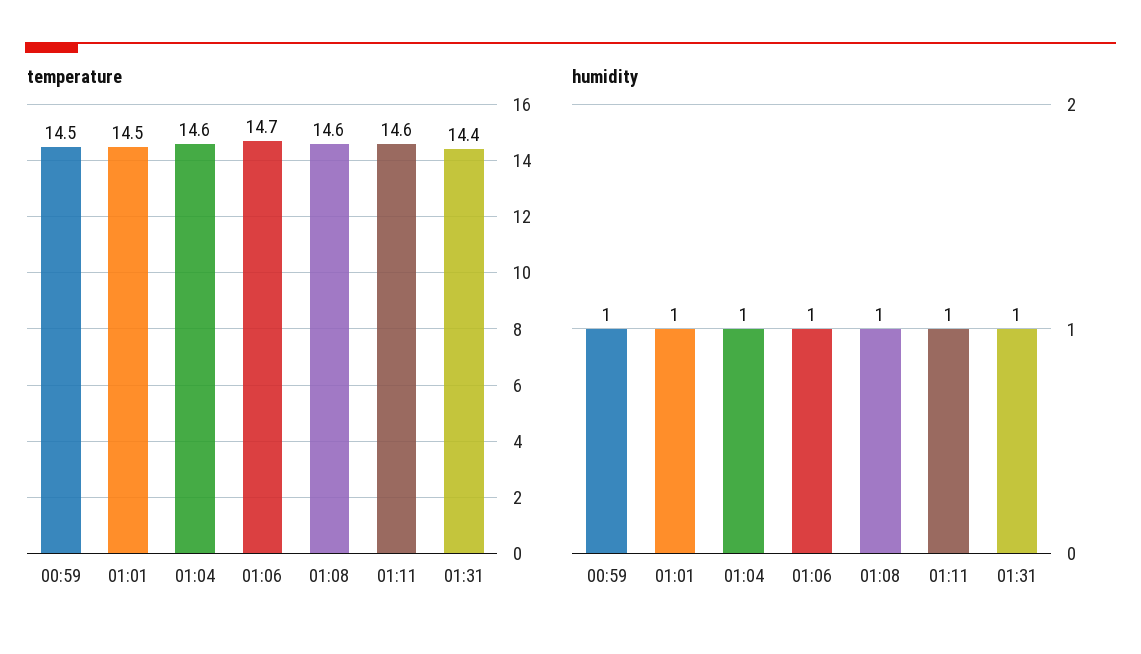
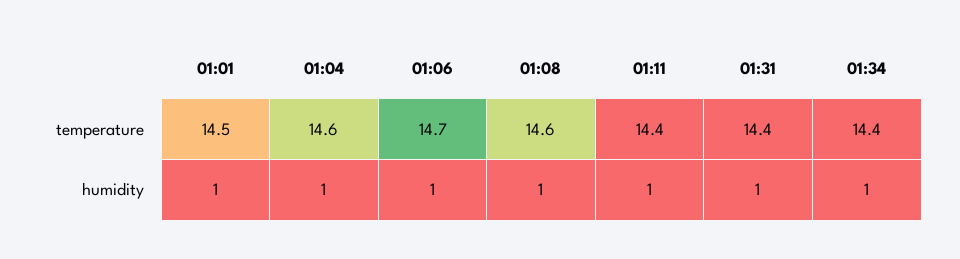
temperature, 00:59: 14.5 -> none
temperature, 01:11: 14.6 -> 14.4
humidity, 00:59: 1 -> none
temperature, 01:34: none -> 14.4
humidity, 01:34: none -> 1

